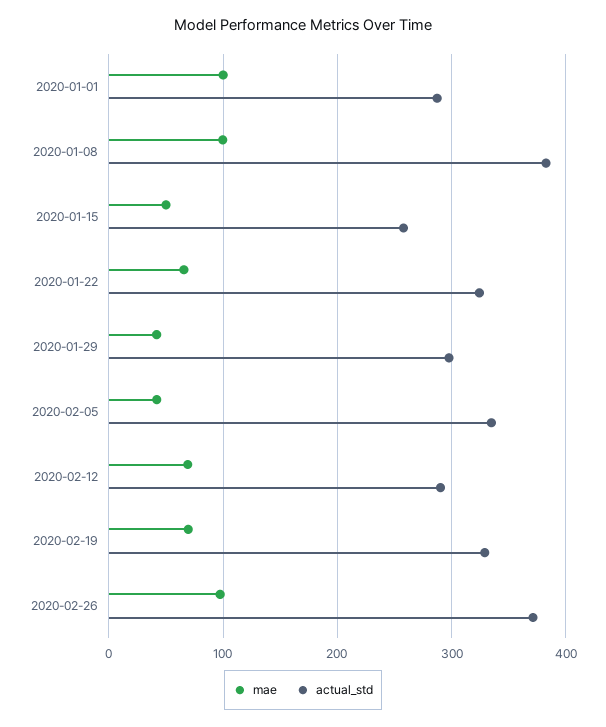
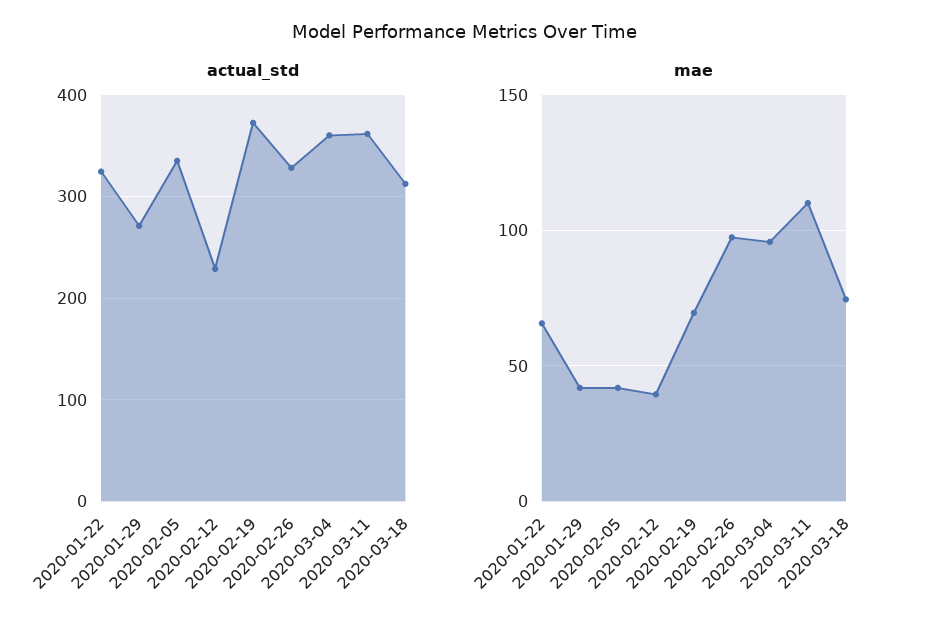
mae, 2020-01-01: 100 -> none
actual_std, 2020-01-01: 290 -> none
mae, 2020-01-08: 100 -> none
actual_std, 2020-01-08: 380 -> none
mae, 2020-01-15: 50 -> none
actual_std, 2020-01-15: 260 -> none
actual_std, 2020-01-29: 300 -> 270
mae, 2020-02-12: 70 -> 40
actual_std, 2020-02-12: 290 -> 230
actual_std, 2020-02-19: 330 -> 370
actual_std, 2020-02-26: 370 -> 330
actual_std, 2020-03-04: none -> 360
actual_std, 2020-03-11: none -> 360
actual_std, 2020-03-18: none -> 310
mae, 2020-03-04: none -> 95
mae, 2020-03-11: none -> 110
mae, 2020-03-18: none -> 75

